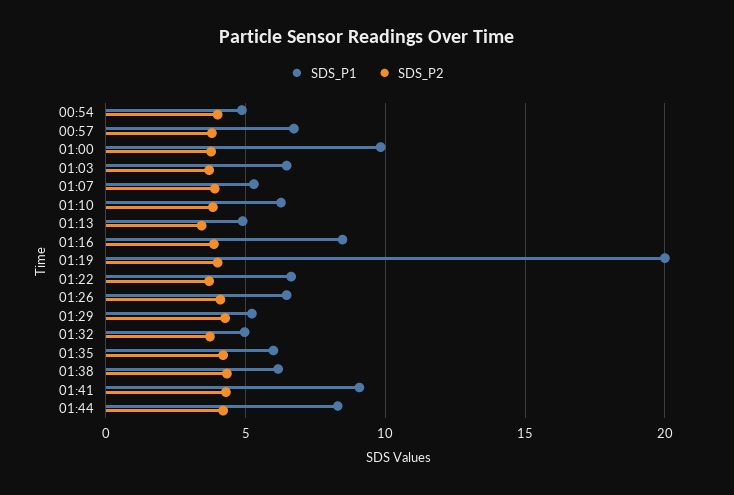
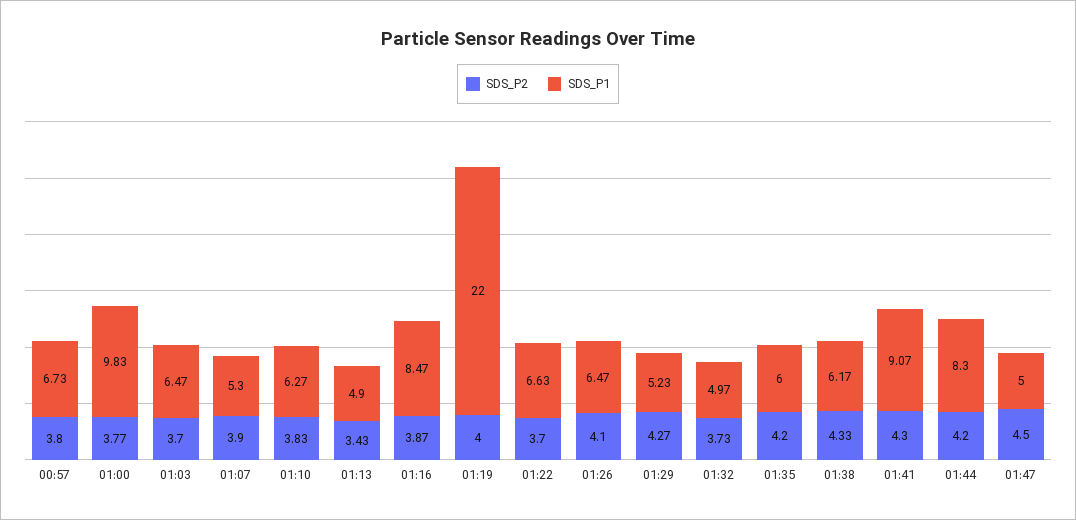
SDS_P1, 00:54: 5 -> none
SDS_P2, 00:54: 4 -> none
SDS_P1, 01:19: 20 -> 22
SDS_P2, 01:47: none -> 4.5
SDS_P1, 01:47: none -> 5

